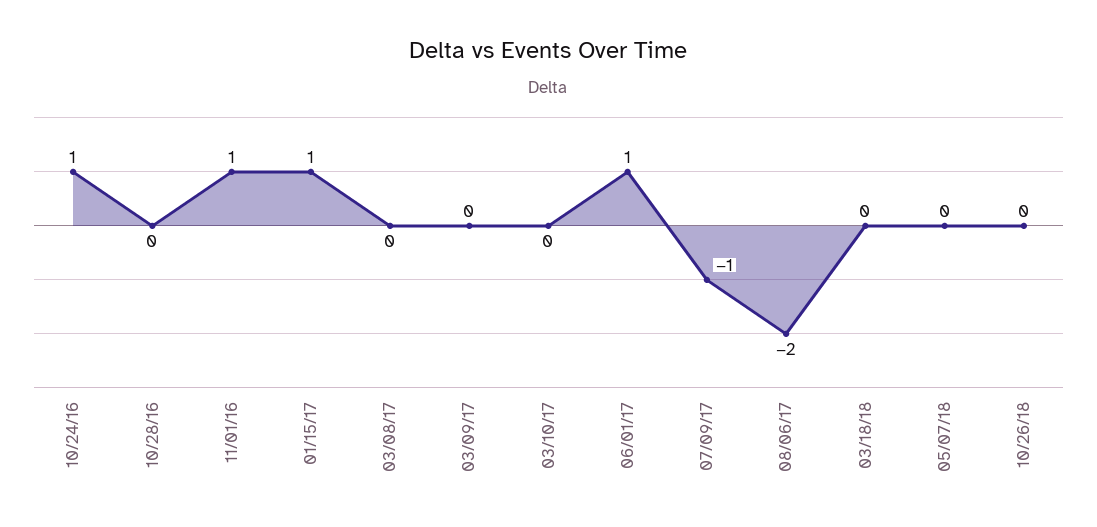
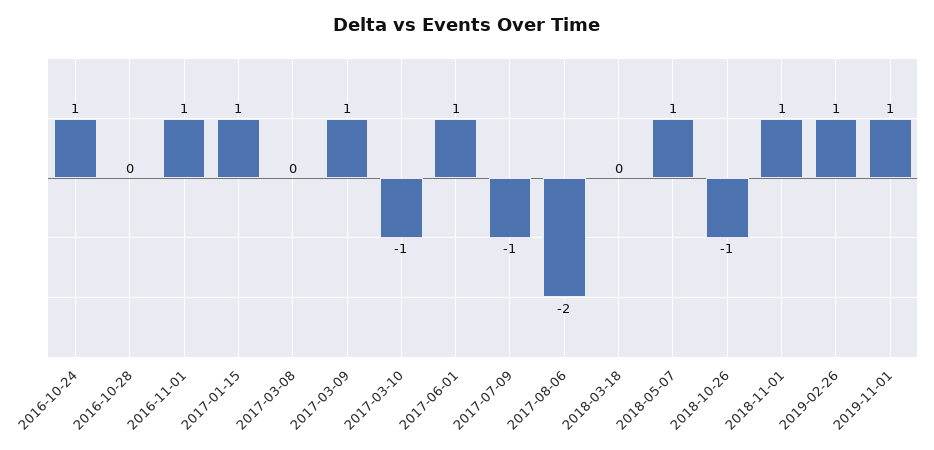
03/09/17: 0 -> 1
03/10/17: 0 -> -1
05/07/18: 0 -> 1
10/26/18: 0 -> -1
2018-11-01: none -> 1
2019-02-26: none -> 1
2019-11-01: none -> 1

